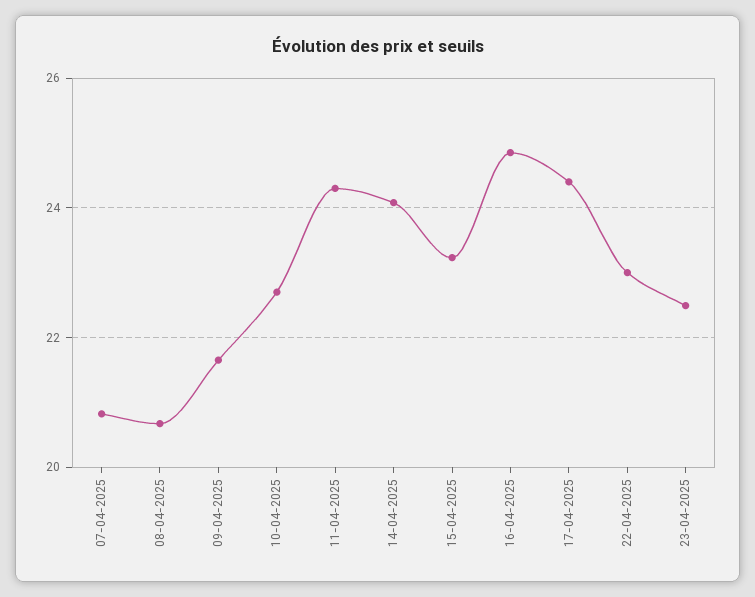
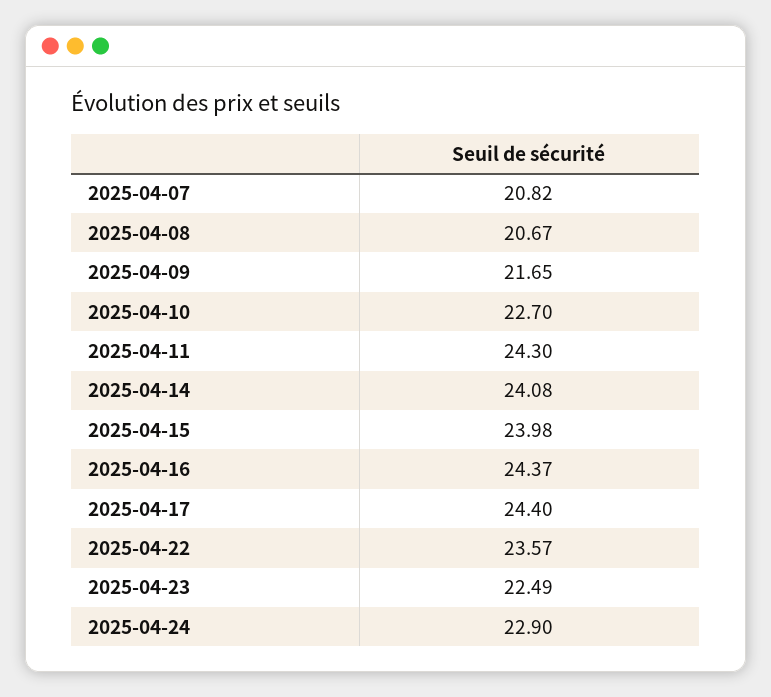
15-04-2025: 23.2 -> 23.98
16-04-2025: 24.8 -> 24.37
22-04-2025: 23 -> 23.57
2025-04-24: none -> 22.9

